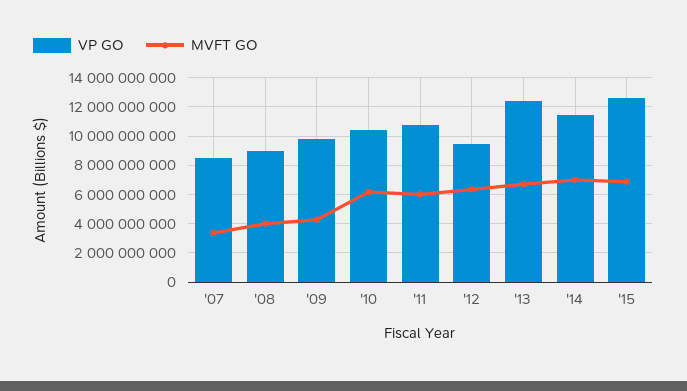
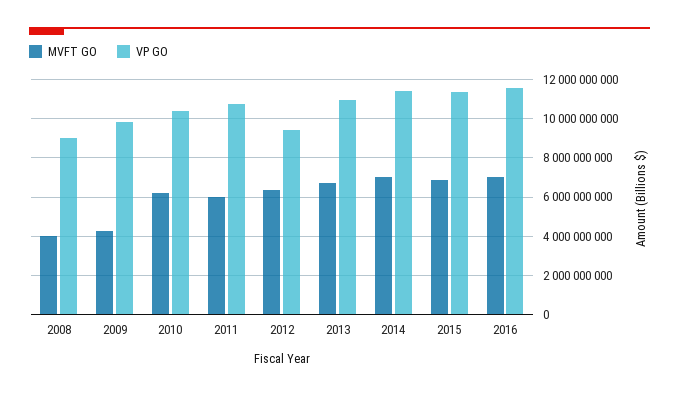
VP GO, '07: 8500000000 -> none
MVFT GO, '07: 3500000000 -> none
VP GO, '13: 12500000000 -> 11000000000
VP GO, '15: 12500000000 -> 11500000000
MVFT GO, 2016: none -> 7000000000
VP GO, 2016: none -> 11500000000

